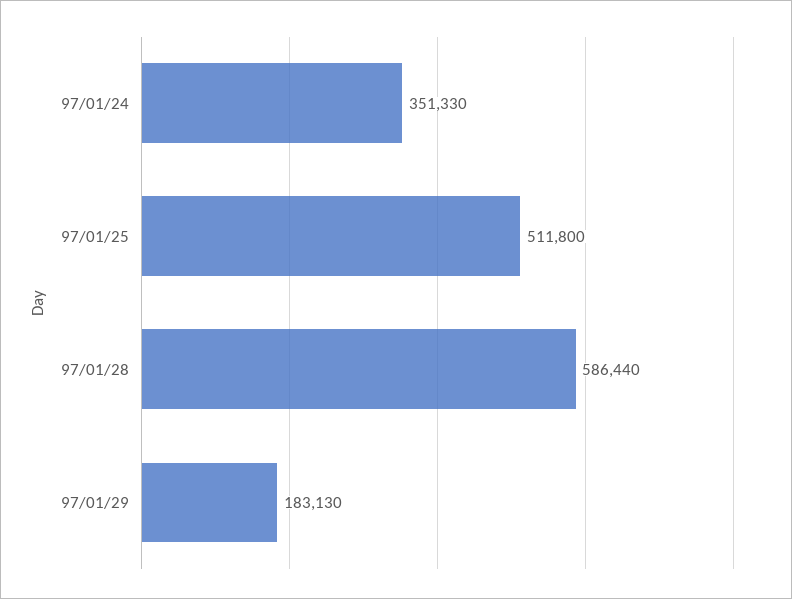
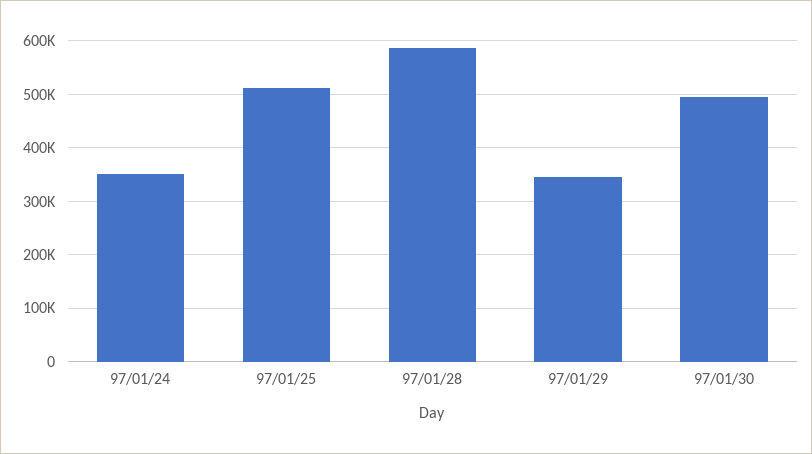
97/01/29: 183130 -> 340000
97/01/30: none -> 500000

